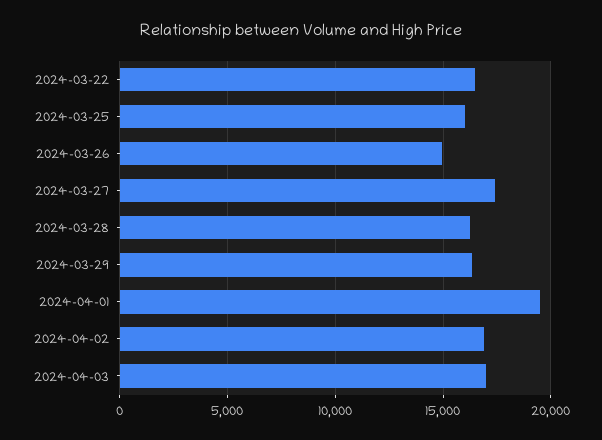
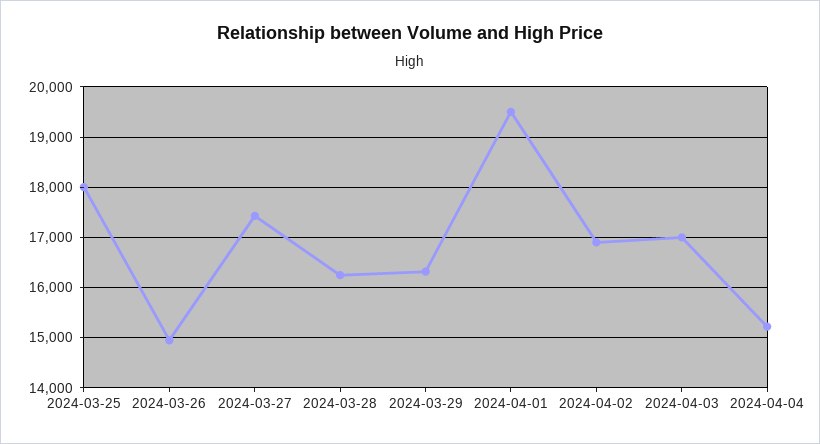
2024-03-22: 16500 -> none
2024-03-25: 16000 -> 18000
2024-04-04: none -> 15200

